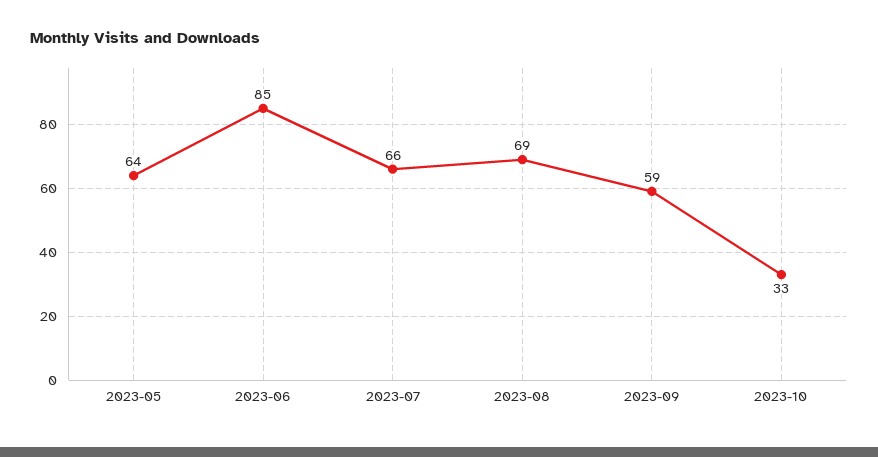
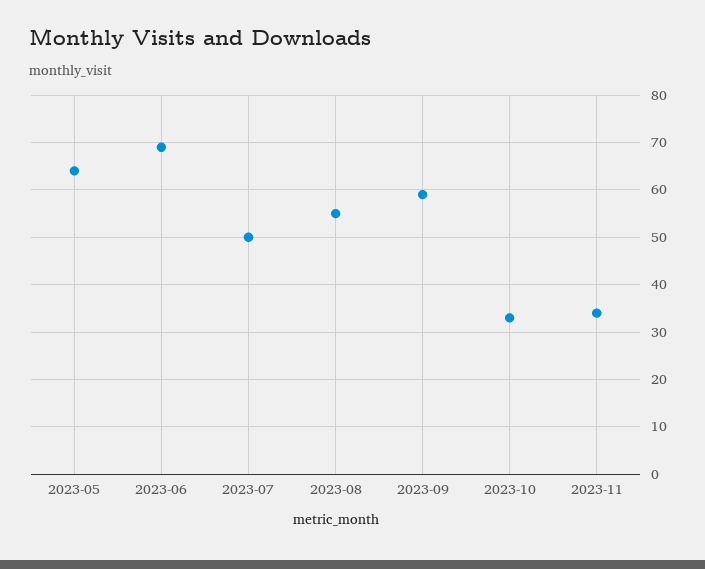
2023-06: 85 -> 70
2023-07: 66 -> 50
2023-08: 69 -> 55
2023-11: none -> 35

